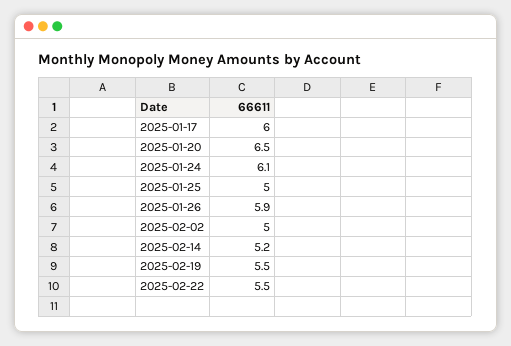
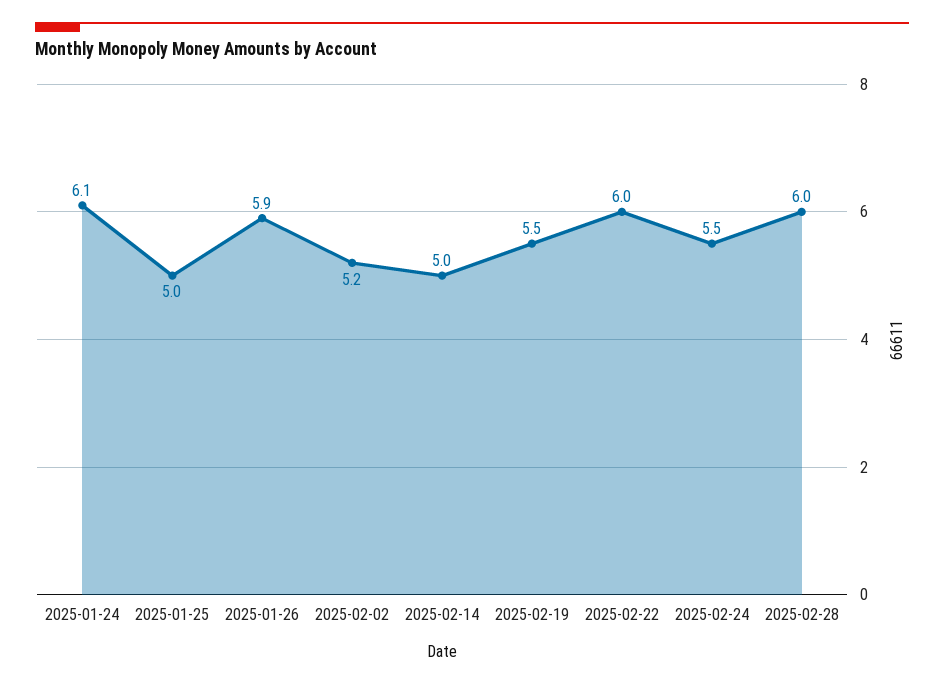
2025-01-17: 6 -> none
2025-01-20: 6.5 -> none
2025-02-02: 5 -> 5.2
2025-02-14: 5.2 -> 5
2025-02-22: 5.5 -> 6
2025-02-24: none -> 5.5
2025-02-28: none -> 6

